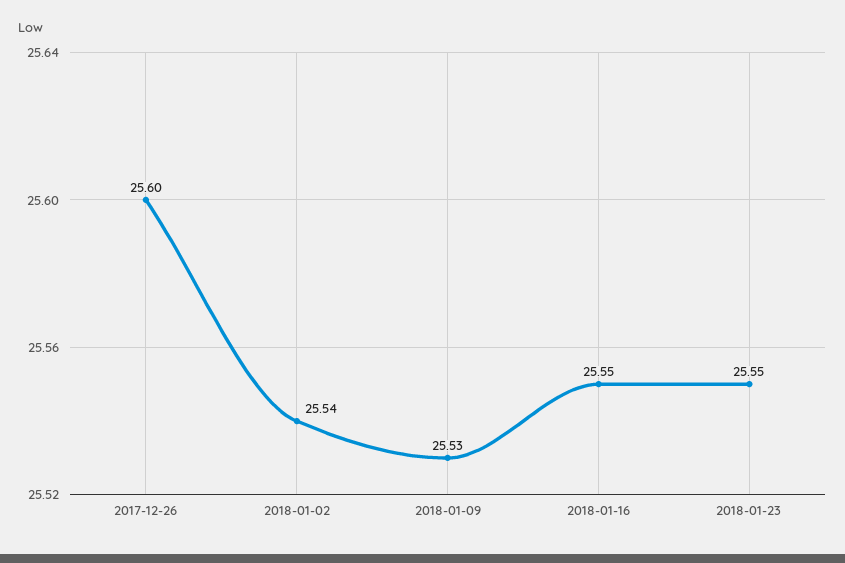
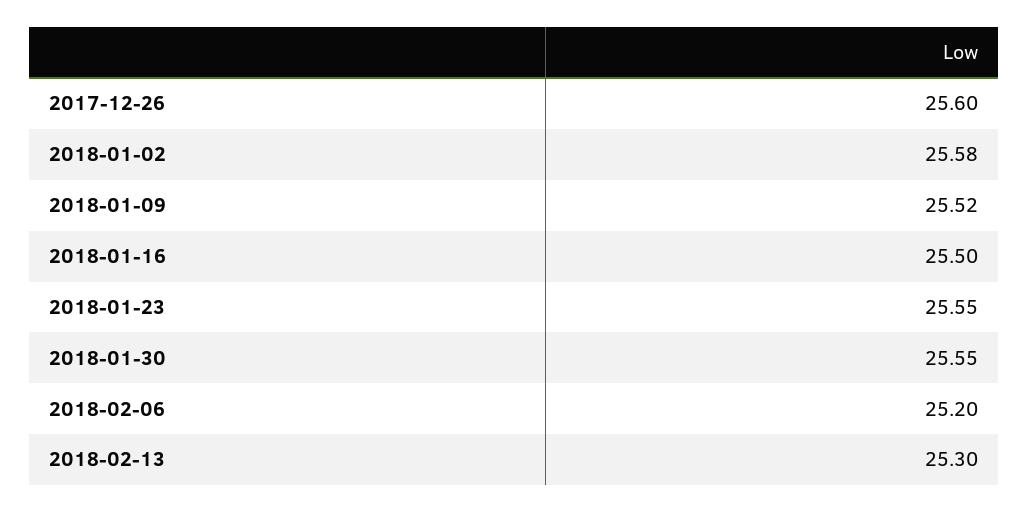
2018-01-02: 25.54 -> 25.58
2018-01-09: 25.53 -> 25.52
2018-01-16: 25.55 -> 25.5
2018-01-30: none -> 25.55
2018-02-06: none -> 25.2
2018-02-13: none -> 25.3

